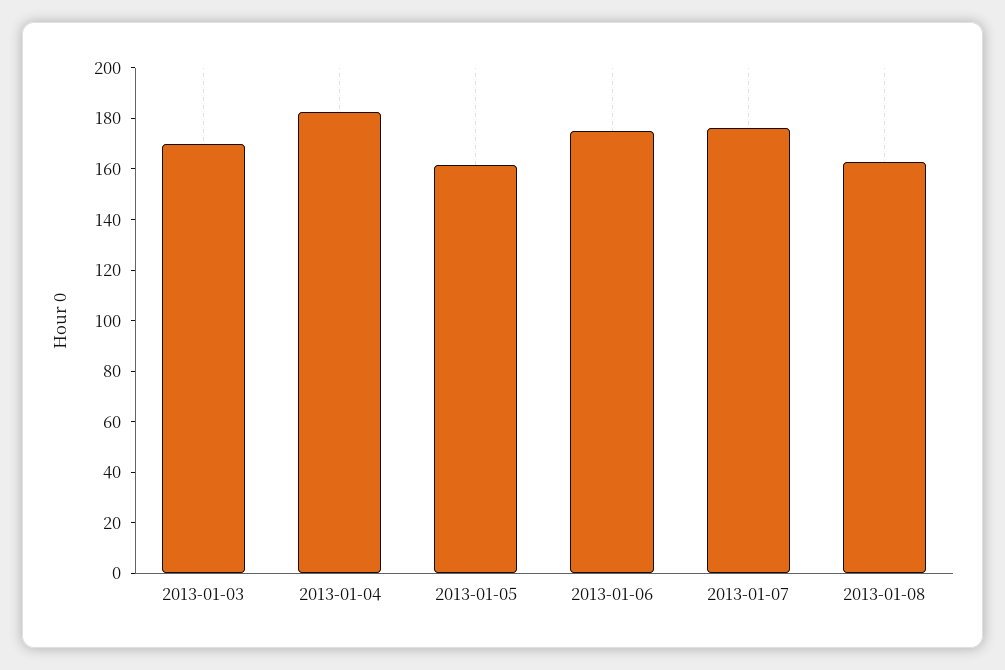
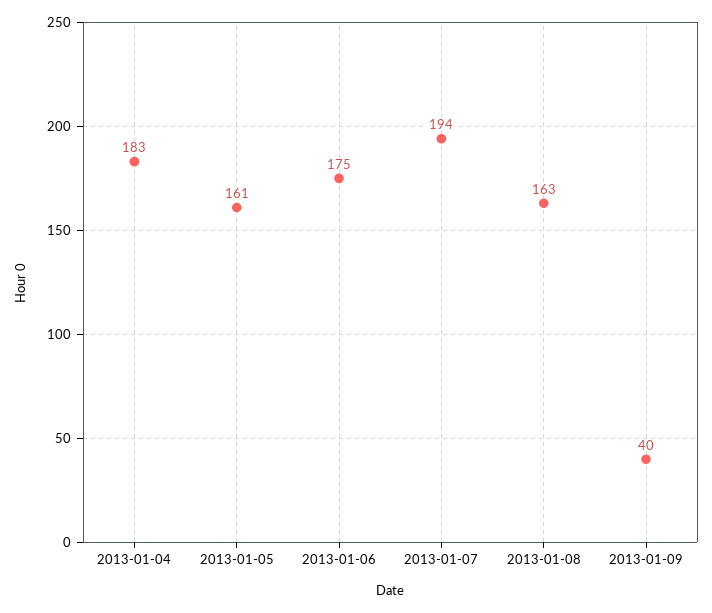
2013-01-03: 170 -> none
2013-01-07: 175 -> 194
2013-01-09: none -> 40

